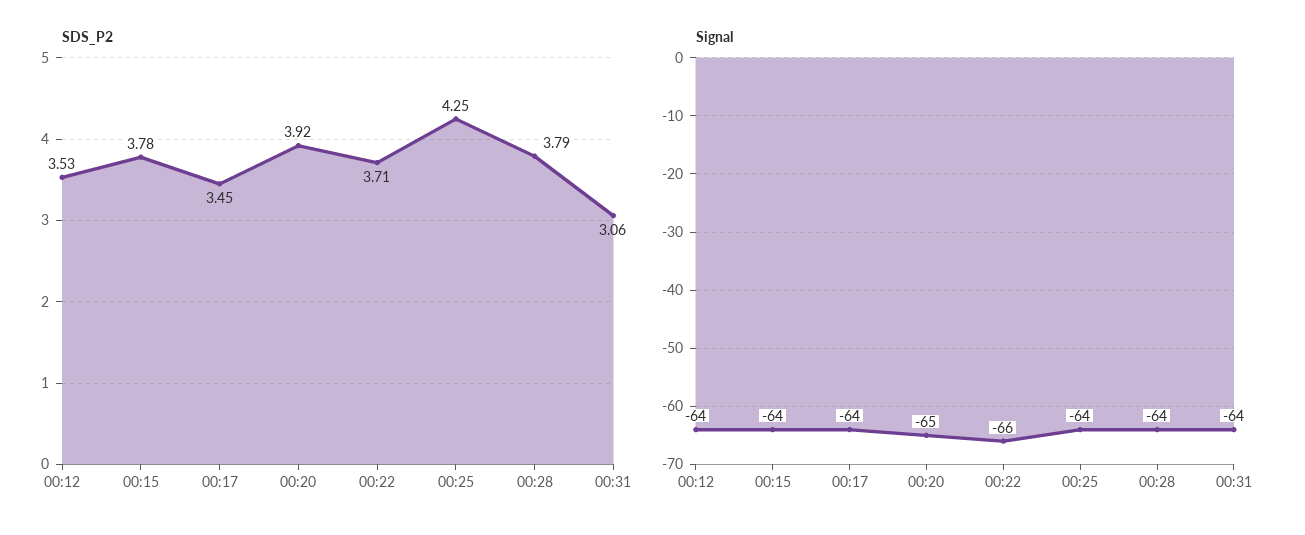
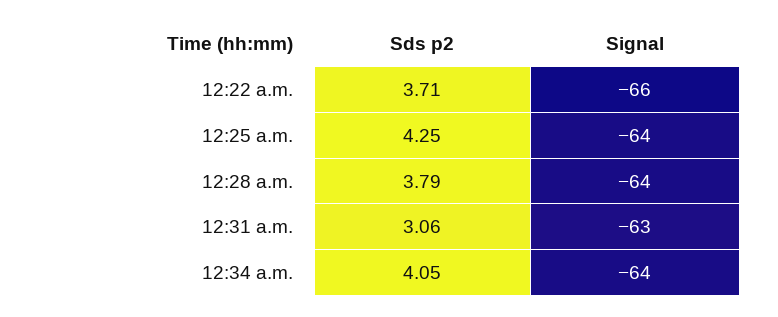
SDS_P2, 00:12: 3.53 -> none
SDS_P2, 00:15: 3.78 -> none
SDS_P2, 00:17: 3.45 -> none
SDS_P2, 00:20: 3.92 -> none
Signal, 00:12: -64 -> none
Signal, 00:15: -64 -> none
Signal, 00:17: -64 -> none
Signal, 00:20: -65 -> none
Signal, 00:31: -64 -> -63
SDS_P2, 12:34 a.m.: none -> 4.05
Signal, 12:34 a.m.: none -> -64

